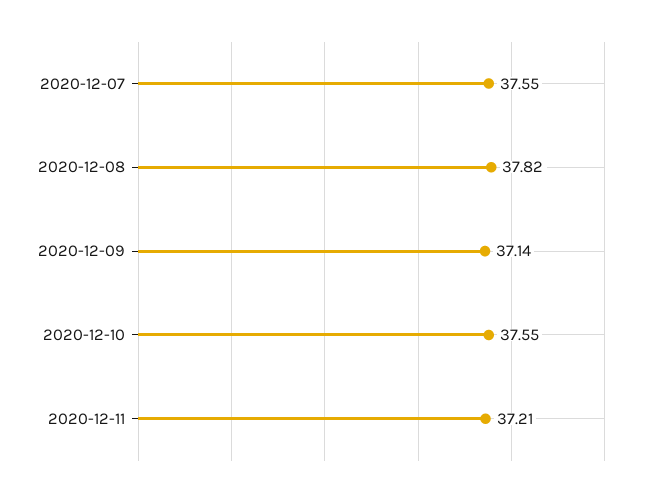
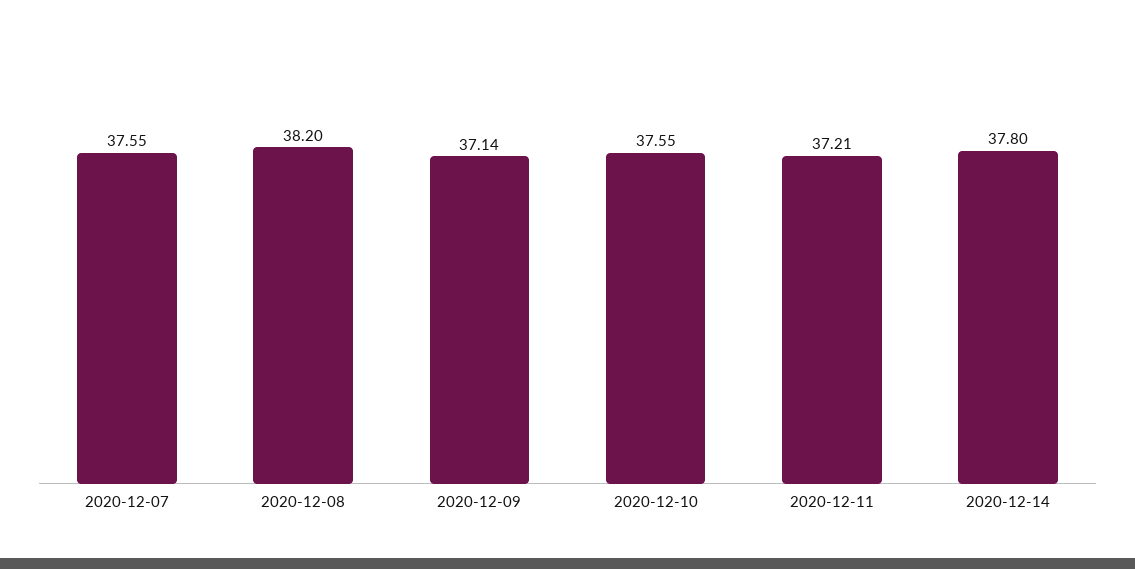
2020-12-08: 37.82 -> 38.2
2020-12-14: none -> 37.8

